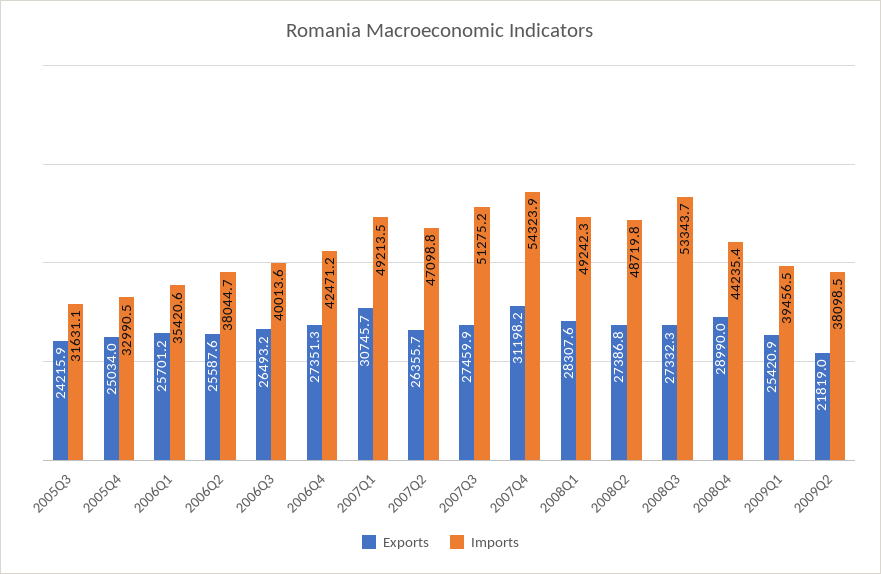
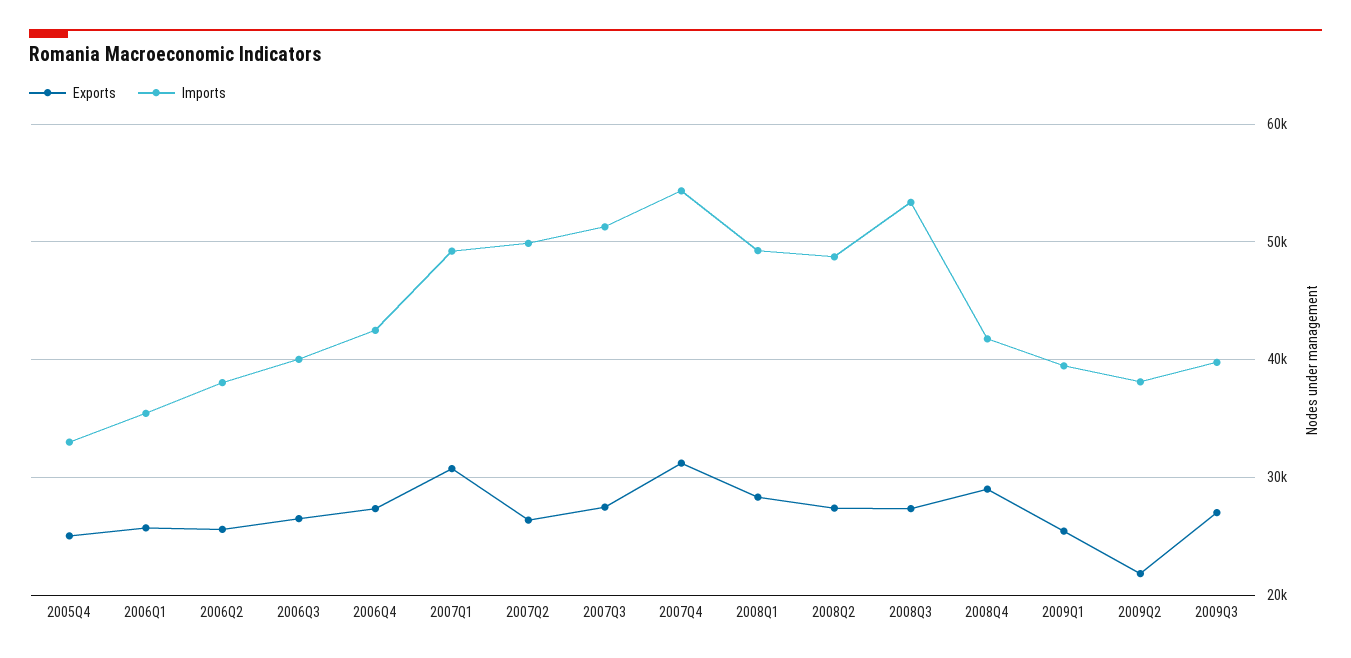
Exports, 2005Q3: 24215.9 -> none
Imports, 2005Q3: 31631.1 -> none
Imports, 2007Q2: 47098.8 -> 50000
Imports, 2008Q4: 44235.4 -> 42000
Exports, 2009Q3: none -> 27000
Imports, 2009Q3: none -> 40000

